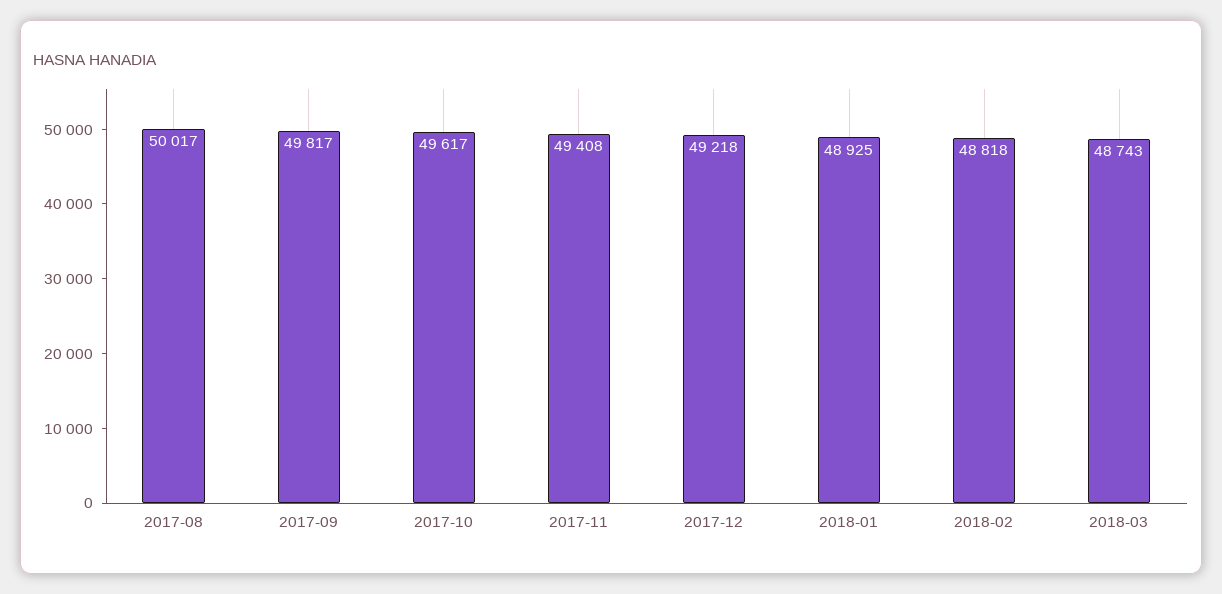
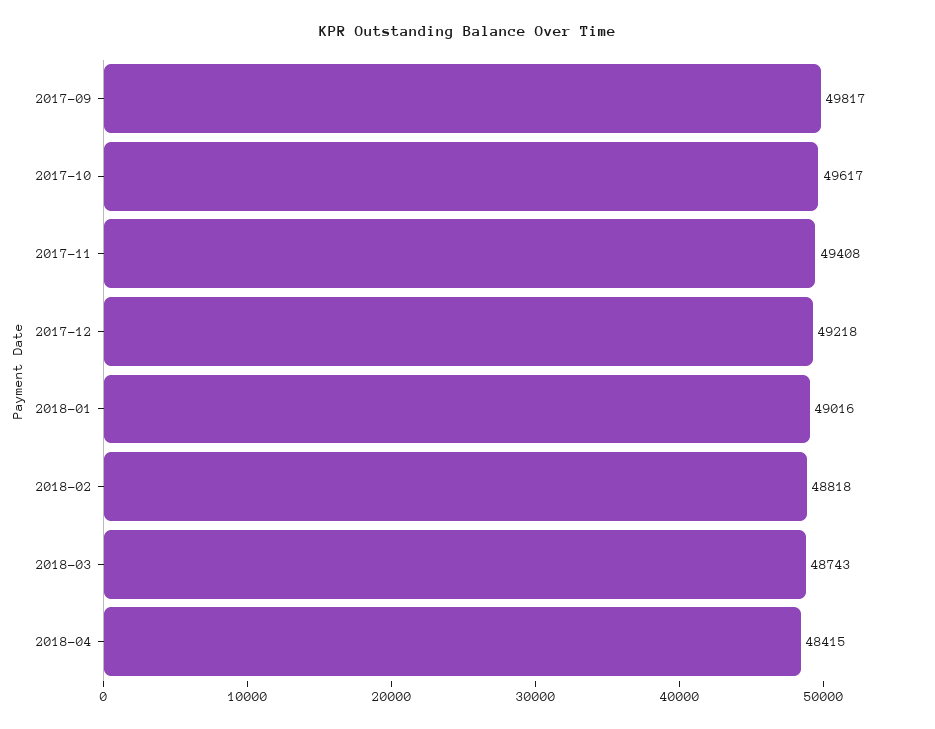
2017-08: 50017 -> none
2018-01: 48925 -> 49016
2018-04: none -> 48415

